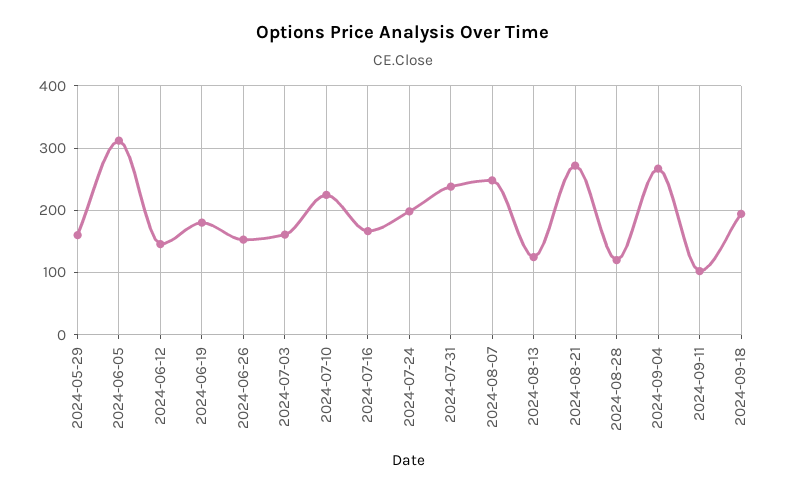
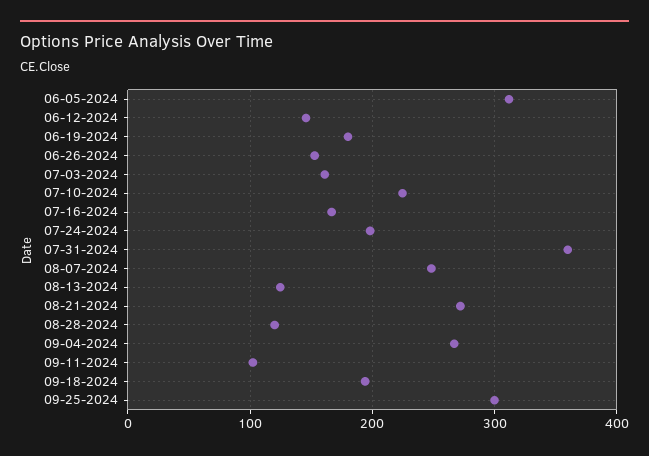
2024-05-29: 160 -> none
2024-07-31: 240 -> 360
09-25-2024: none -> 300

